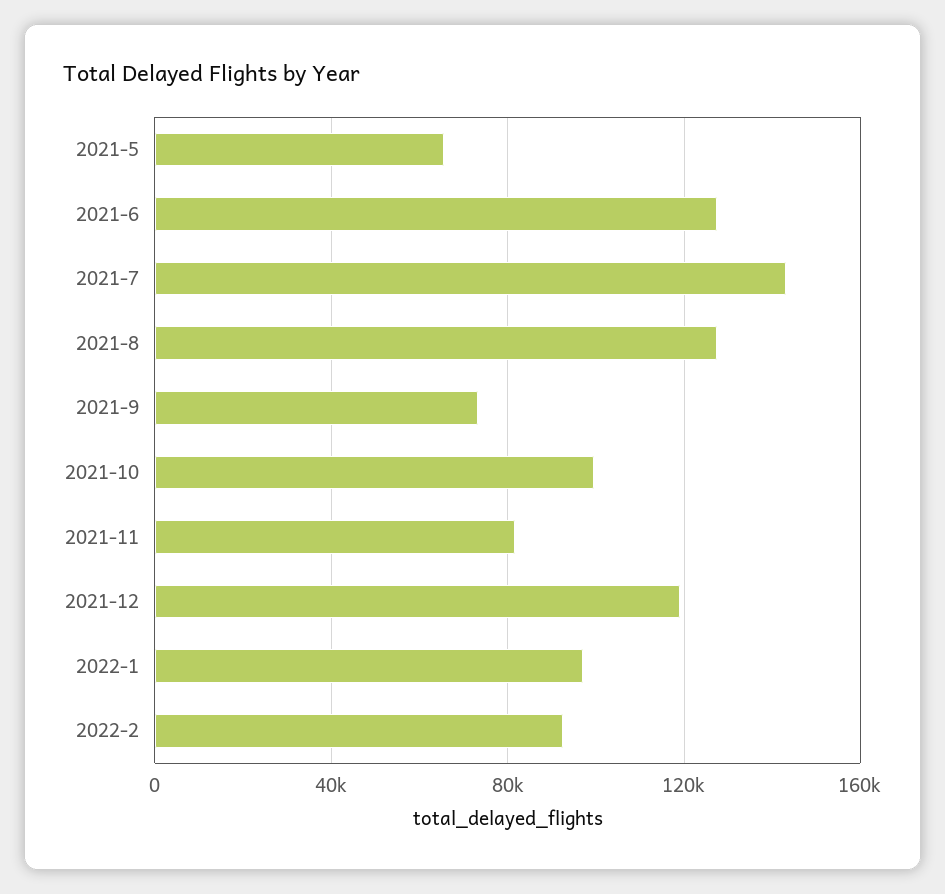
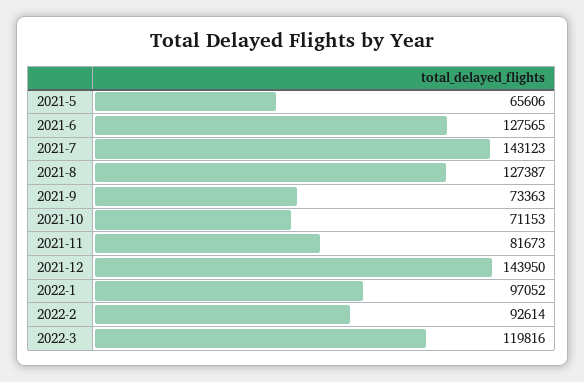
2021-10: 100000 -> 71153
2021-12: 120000 -> 143950
2022-3: none -> 119816

